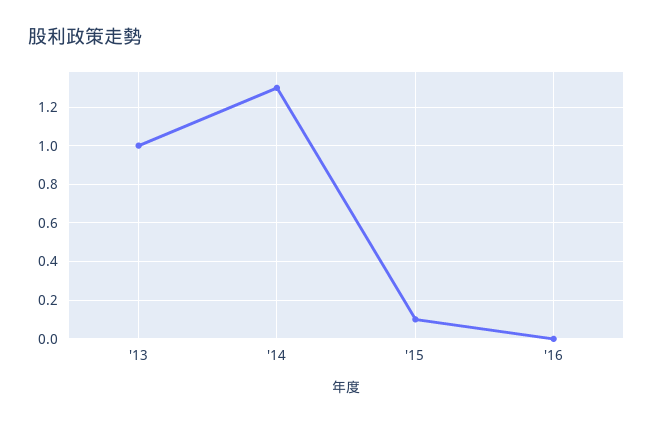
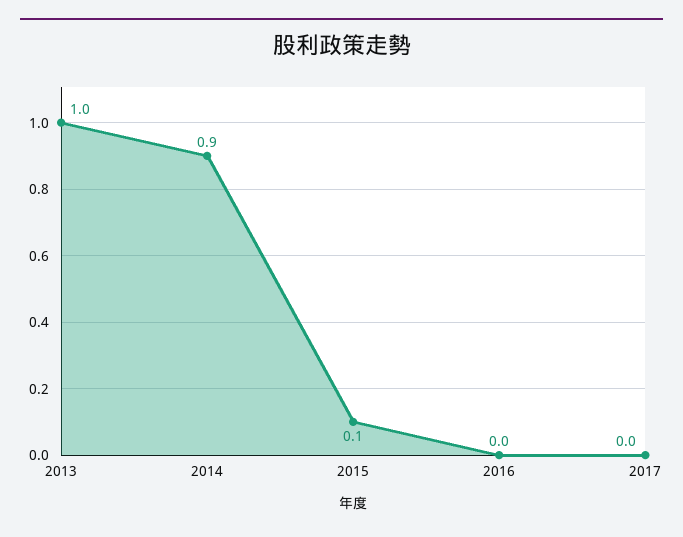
'14: 1.3 -> 0.9
2017: none -> 0

